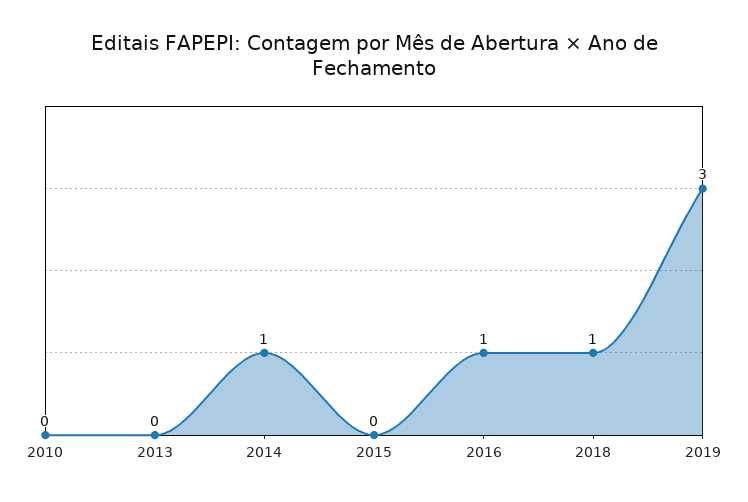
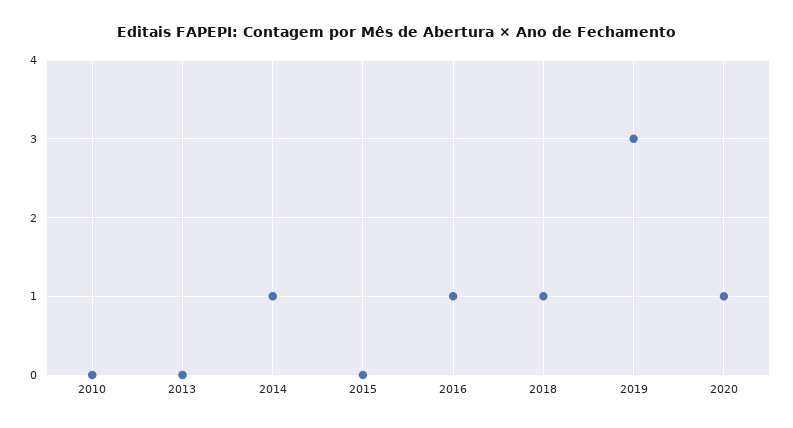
2020: none -> 1

